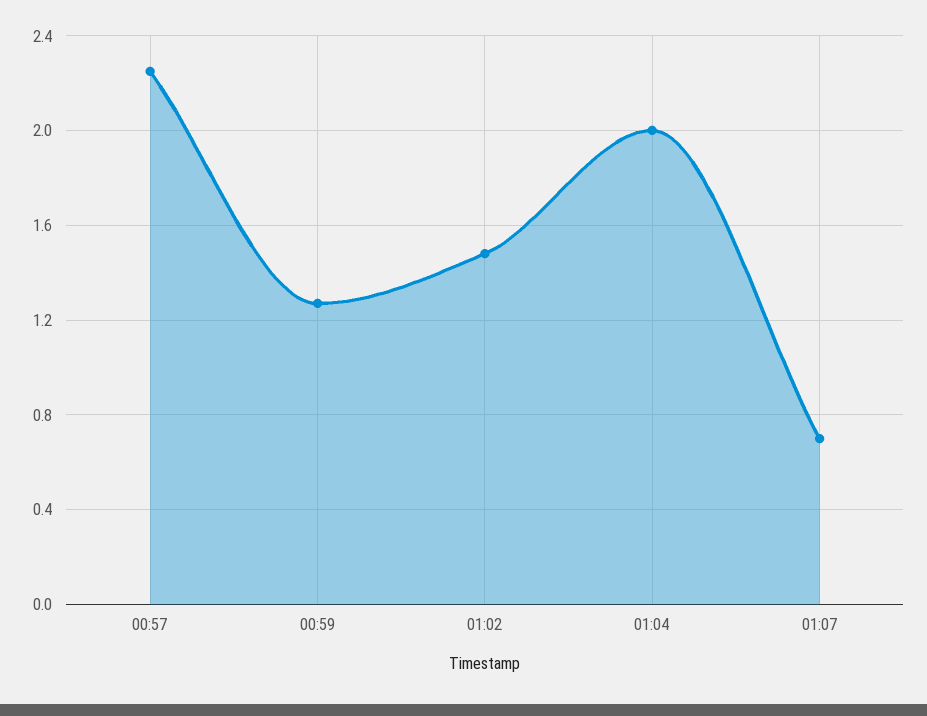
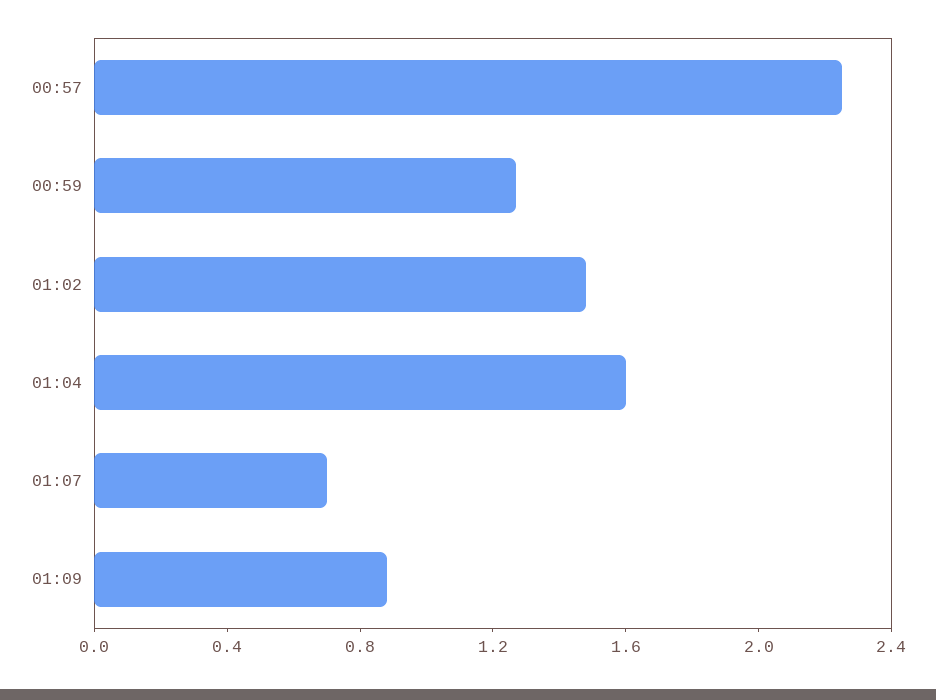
01:04: 2 -> 1.6
01:09: none -> 0.9

